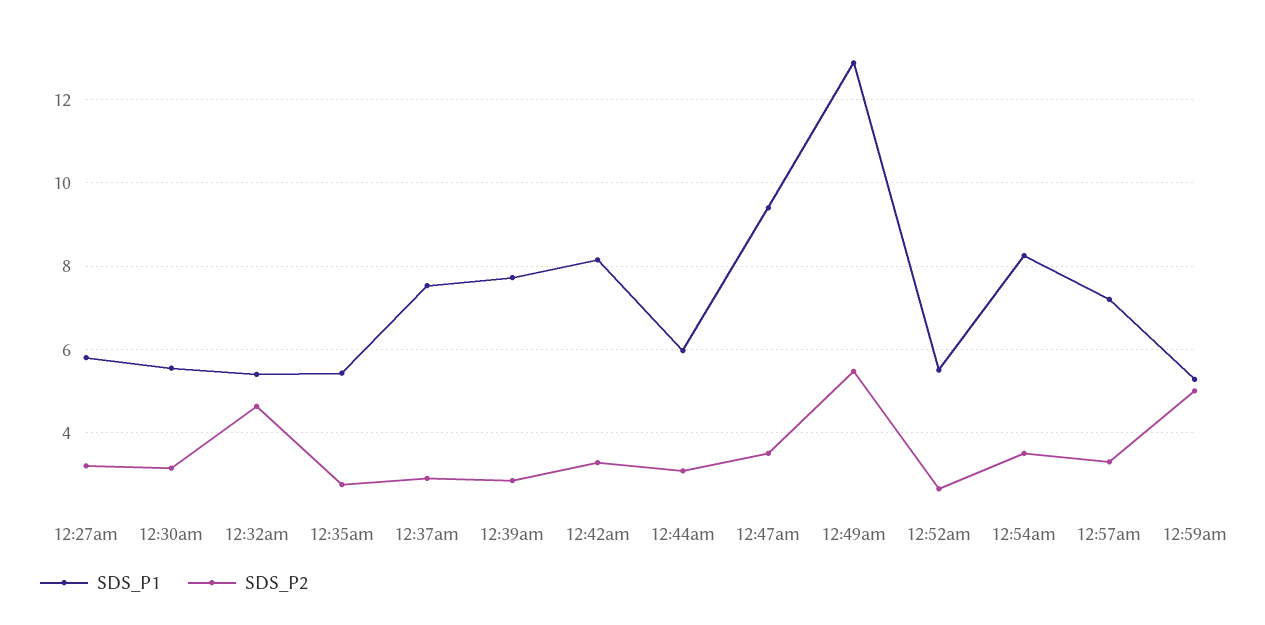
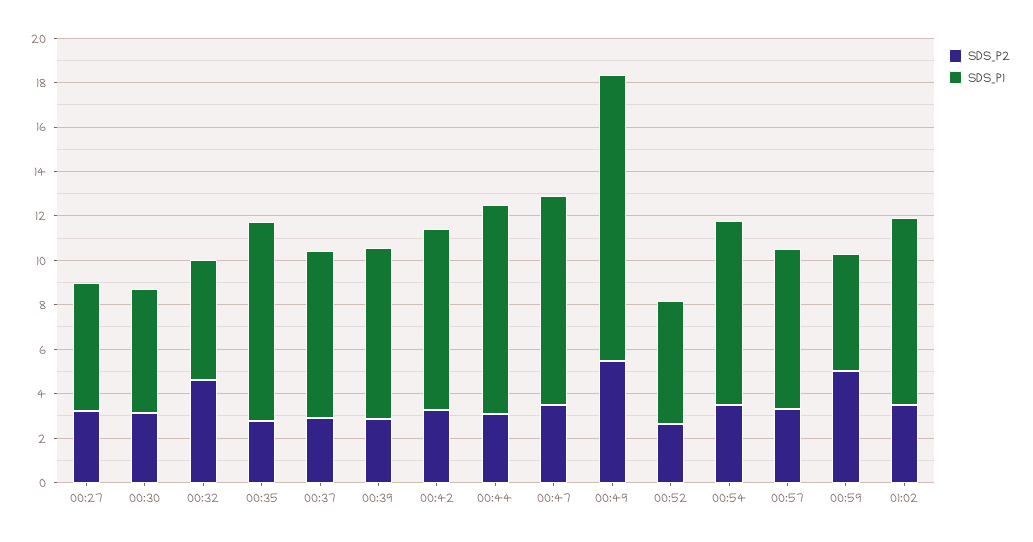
SDS_P1, 12:35am: 5.4 -> 9
SDS_P1, 12:44am: 6 -> 9.5
SDS_P2, 01:02: none -> 3.5
SDS_P1, 01:02: none -> 8.5

